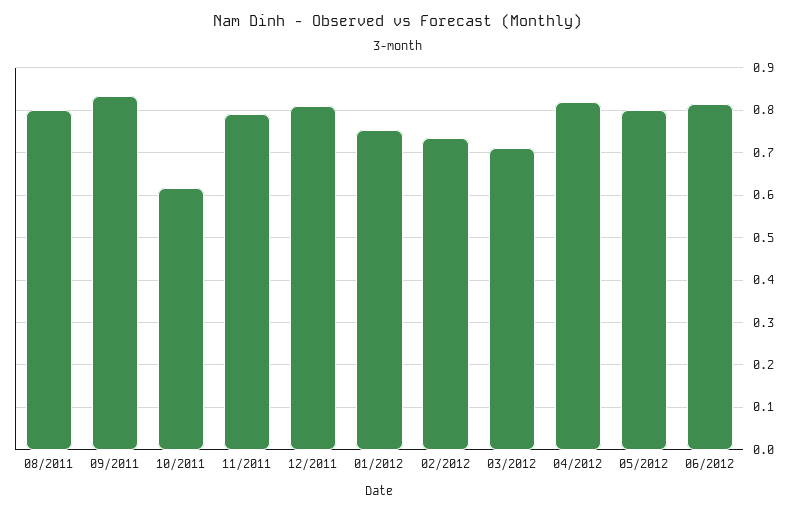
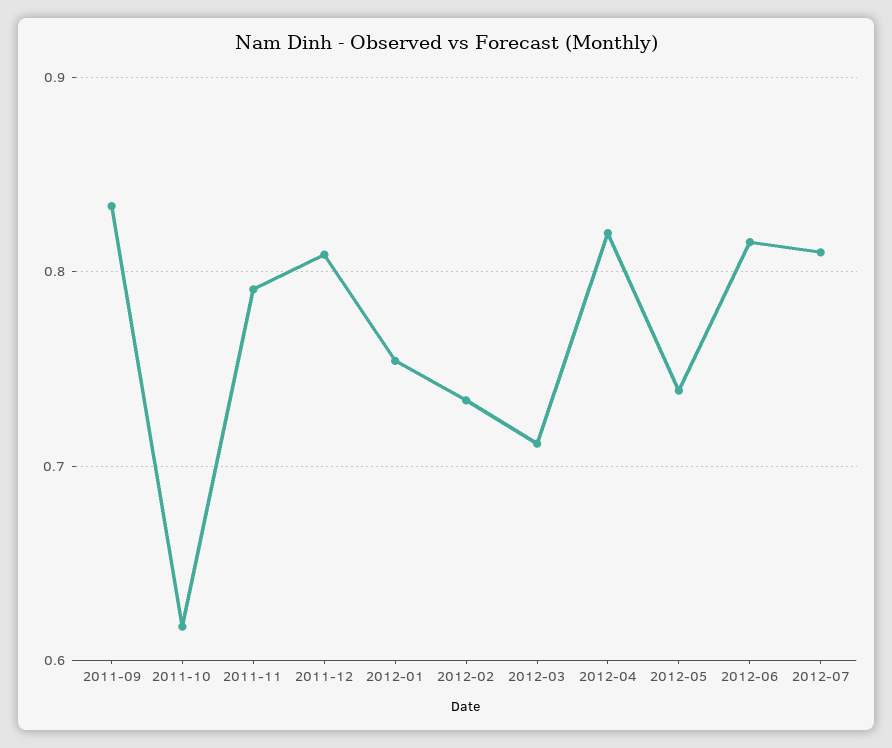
08/2011: 0.8 -> none
05/2012: 0.8 -> 0.74
2012-07: none -> 0.81

